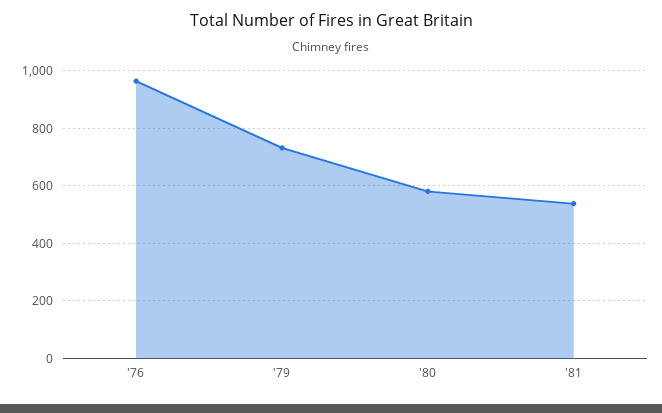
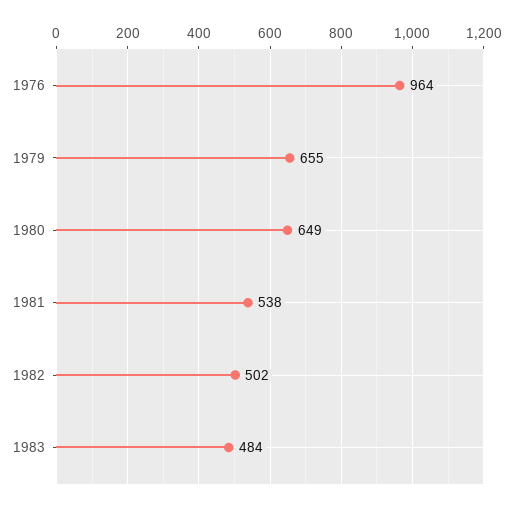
'79: 725 -> 655
'80: 575 -> 649
1982: none -> 502
1983: none -> 484

